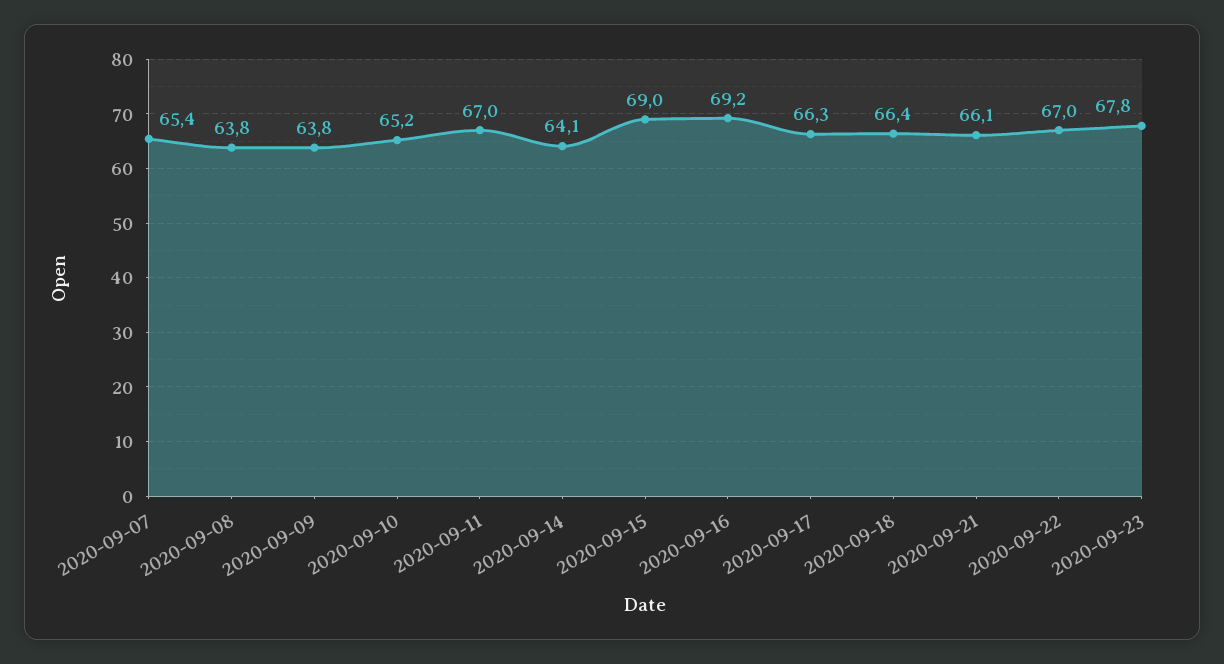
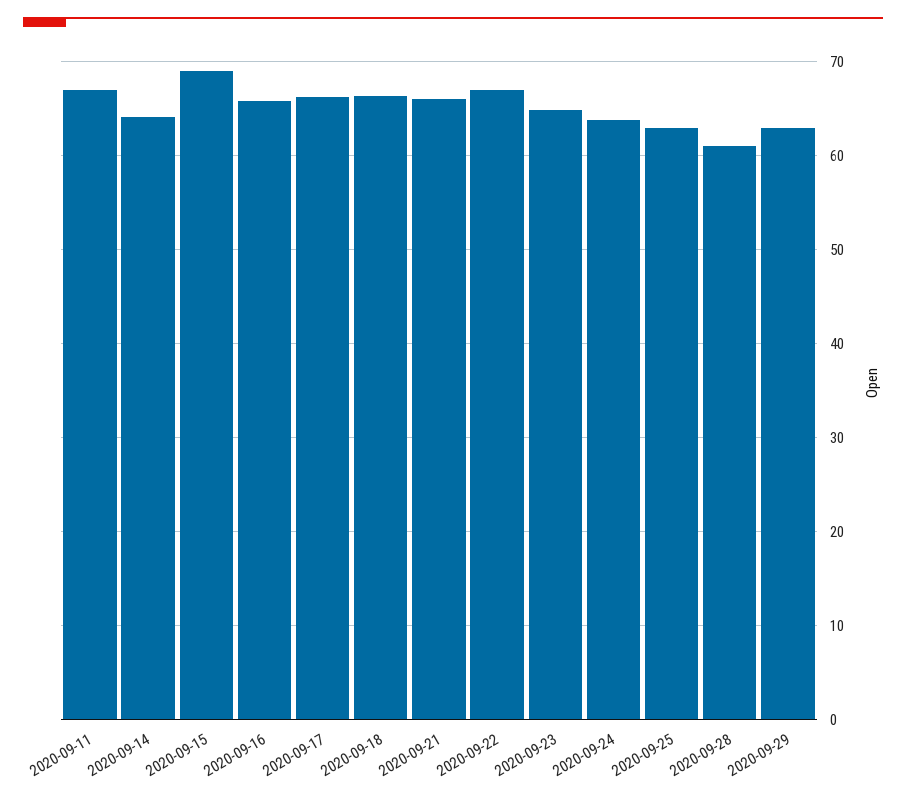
2020-09-07: 65.4 -> none
2020-09-08: 63.8 -> none
2020-09-09: 63.8 -> none
2020-09-10: 65.2 -> none
2020-09-16: 69.2 -> 66
2020-09-23: 67.8 -> 65
2020-09-24: none -> 64
2020-09-25: none -> 63
2020-09-28: none -> 61
2020-09-29: none -> 63

